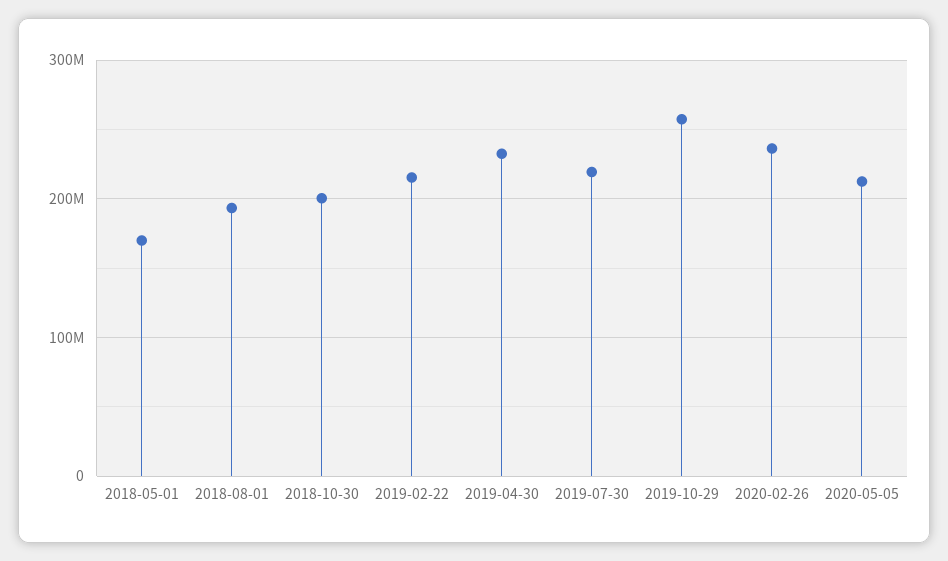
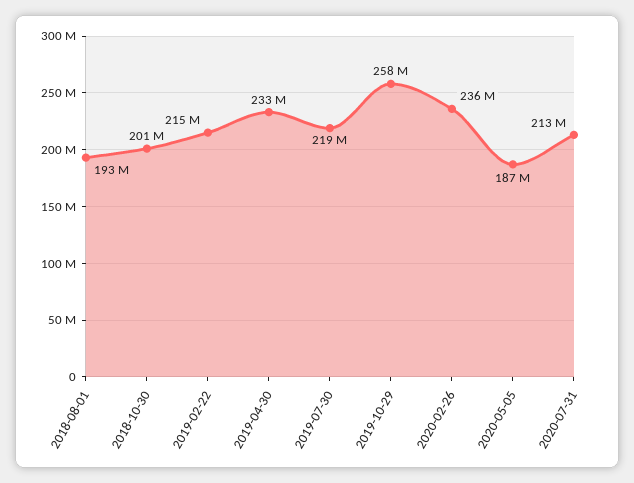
2018-05-01: 170000000 -> none
2020-05-05: 210000000 -> 187000000
2020-07-31: none -> 213000000

